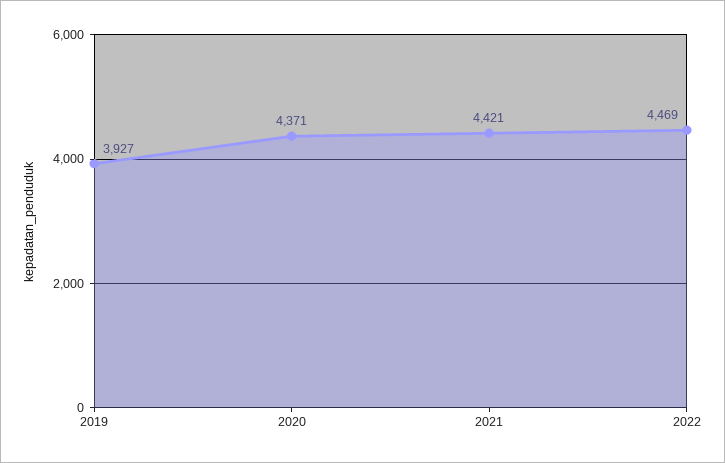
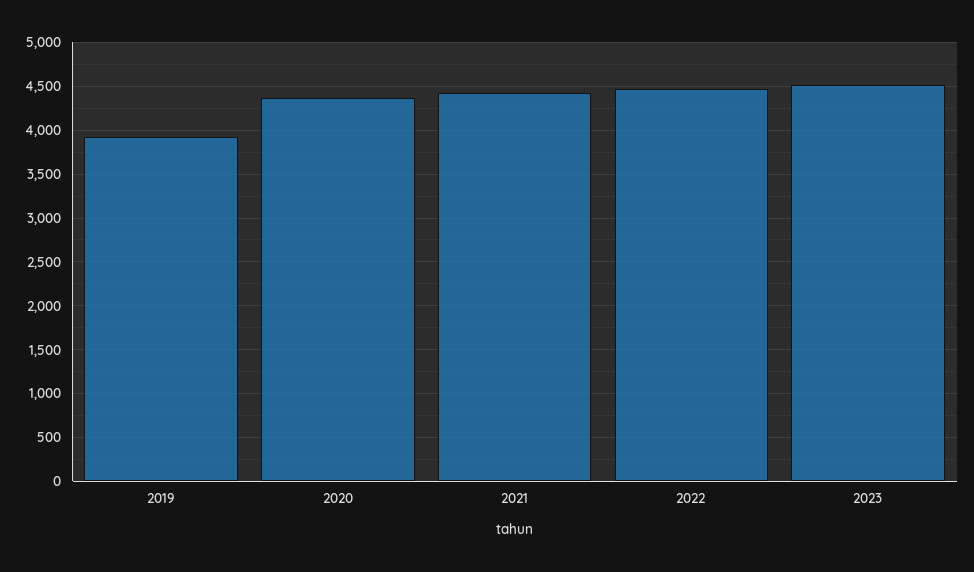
2023: none -> 4500

